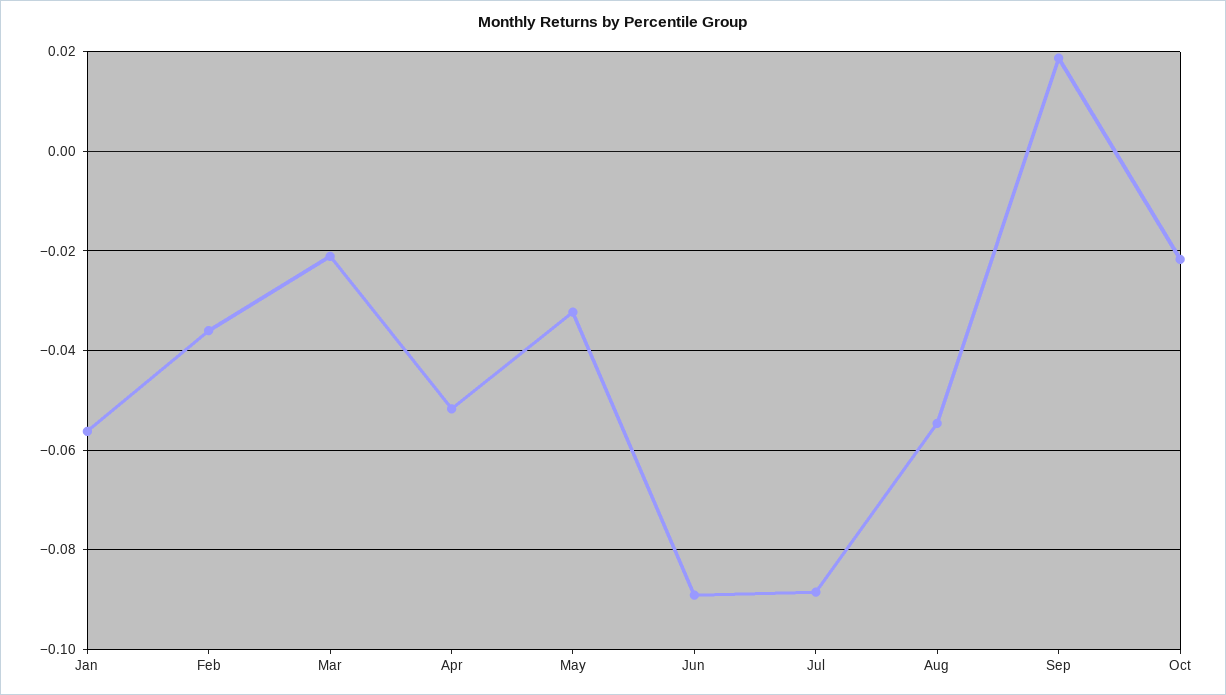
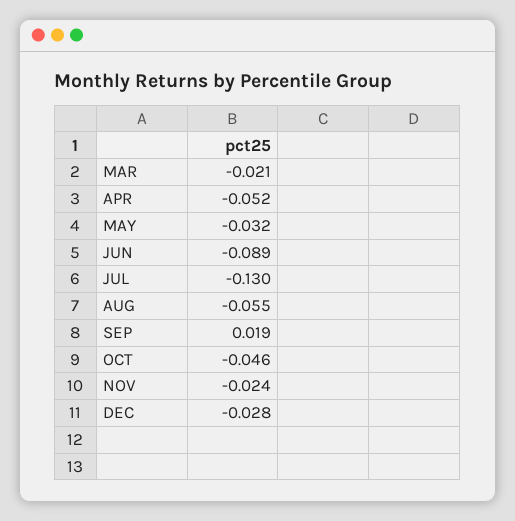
Jan: -0.056 -> none
Feb: -0.036 -> none
Jul: -0.088 -> -0.13
Oct: -0.022 -> -0.046
NOV: none -> -0.024
DEC: none -> -0.028

